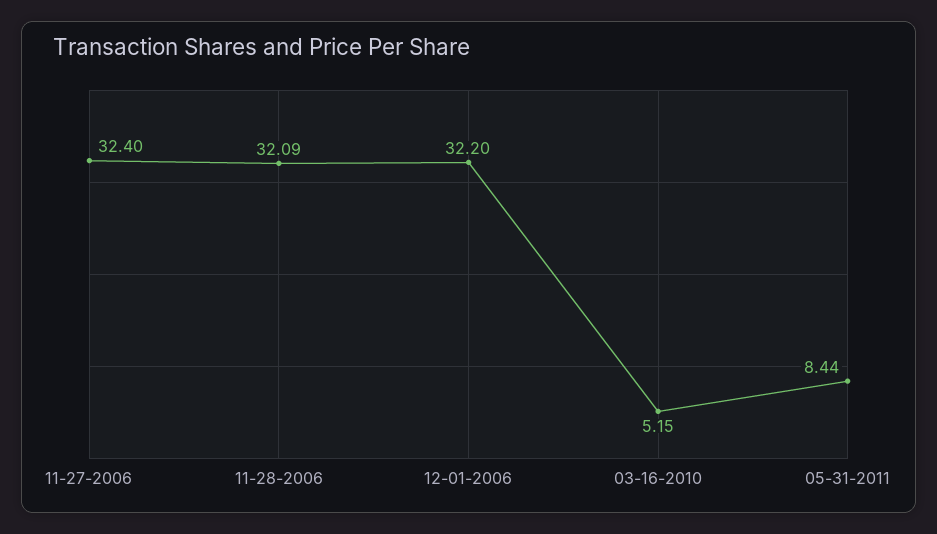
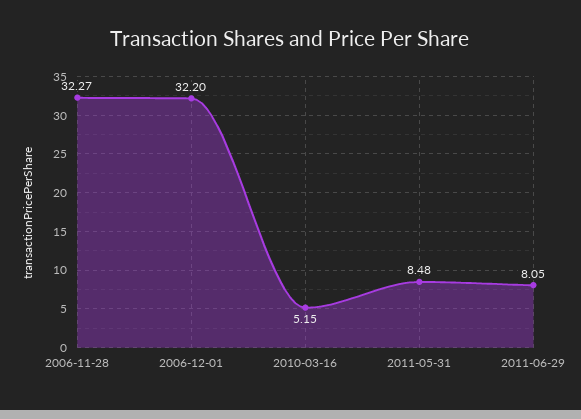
11-27-2006: 32.4 -> none
11-28-2006: 32.09 -> 32.27
05-31-2011: 8.44 -> 8.48
2011-06-29: none -> 8.05

